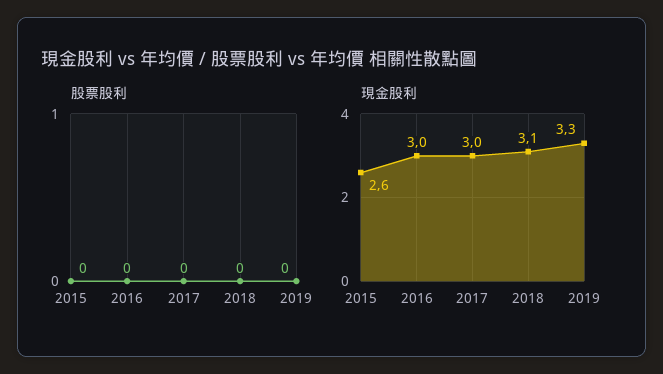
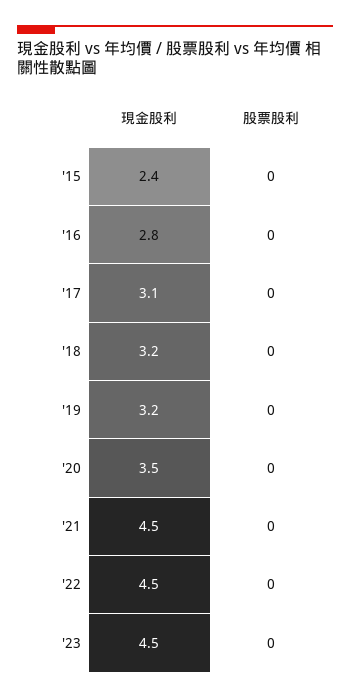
現金股利, 2015: 2.6 -> 2.4
現金股利, 2016: 3 -> 2.8
現金股利, 2017: 3 -> 3.1
現金股利, 2018: 3.1 -> 3.2
現金股利, 2019: 3.3 -> 3.2
現金股利, '20: none -> 3.5
股票股利, '20: none -> 0
現金股利, '21: none -> 4.5
股票股利, '21: none -> 0
現金股利, '22: none -> 4.5
股票股利, '22: none -> 0
現金股利, '23: none -> 4.5
股票股利, '23: none -> 0

